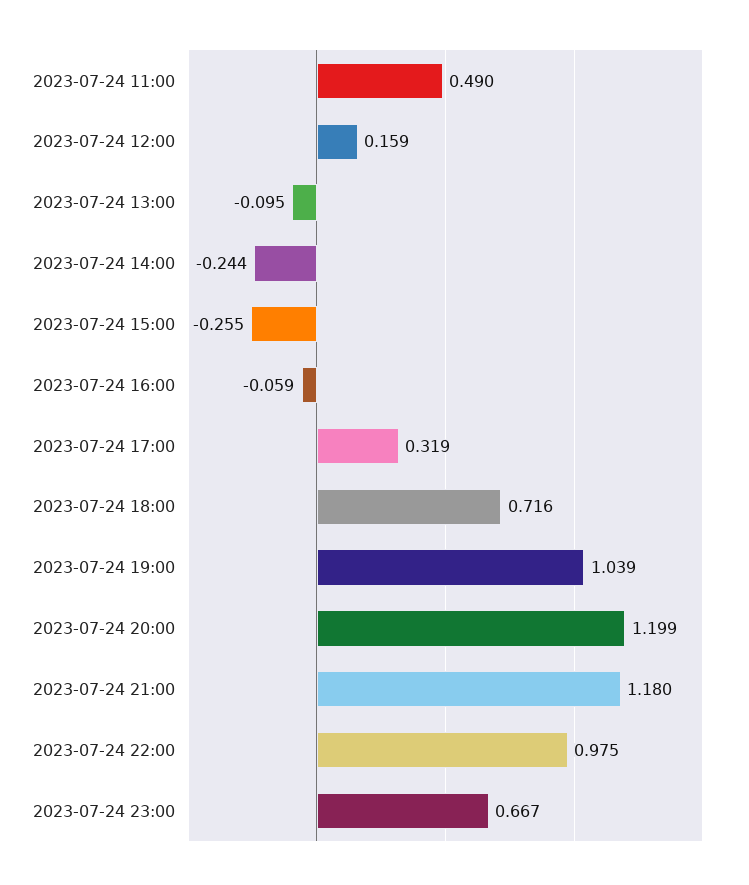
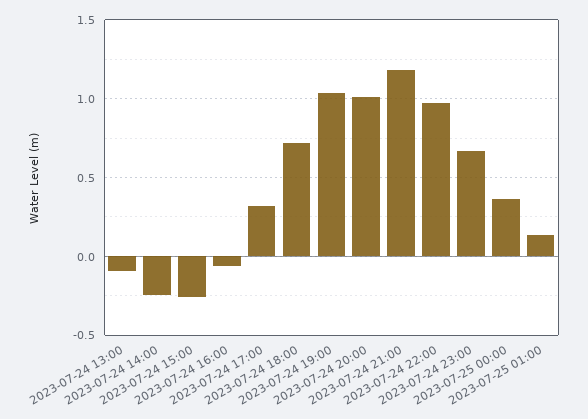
2023-07-24 11:00: 0.49 -> none
2023-07-24 12:00: 0.159 -> none
2023-07-24 20:00: 1.199 -> 1
2023-07-25 00:00: none -> 0.35
2023-07-25 01:00: none -> 0.15

